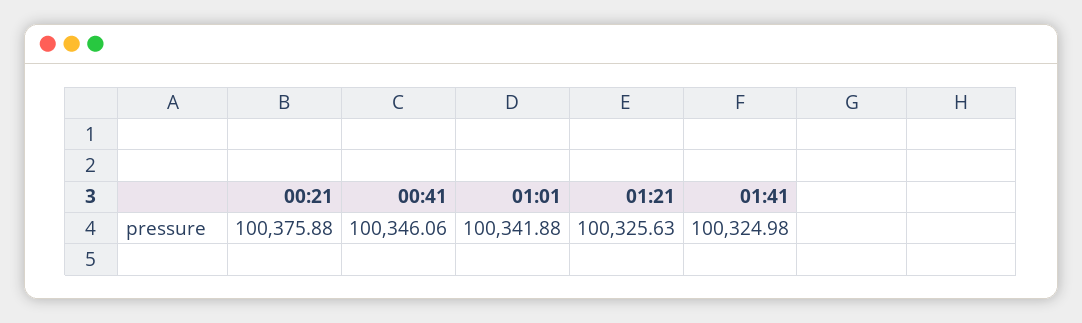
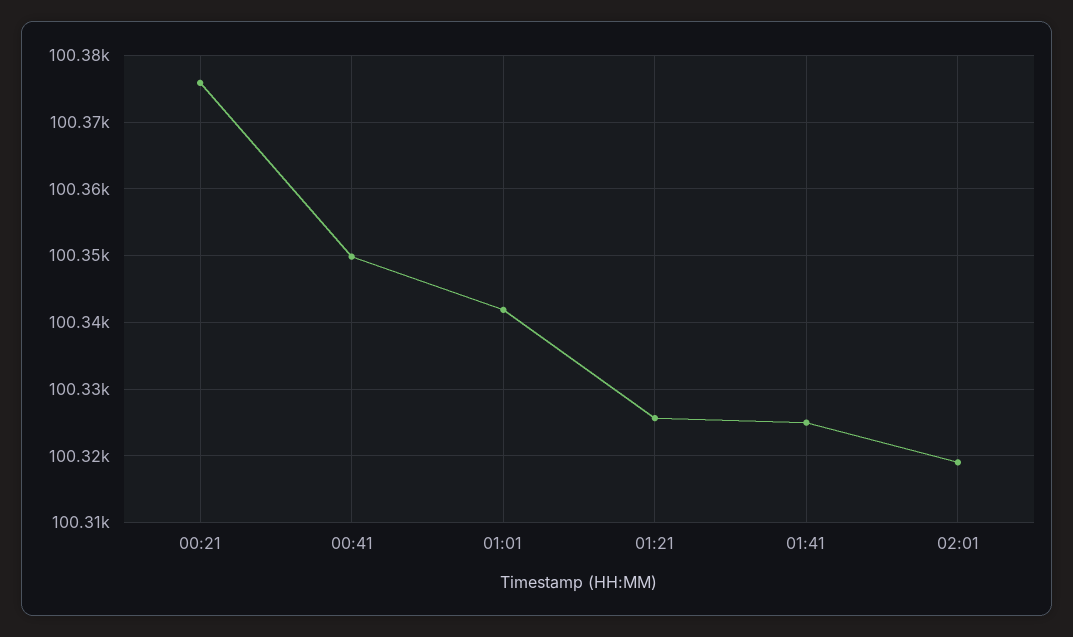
00:41: 100346.06 -> 100350
02:01: none -> 100319

